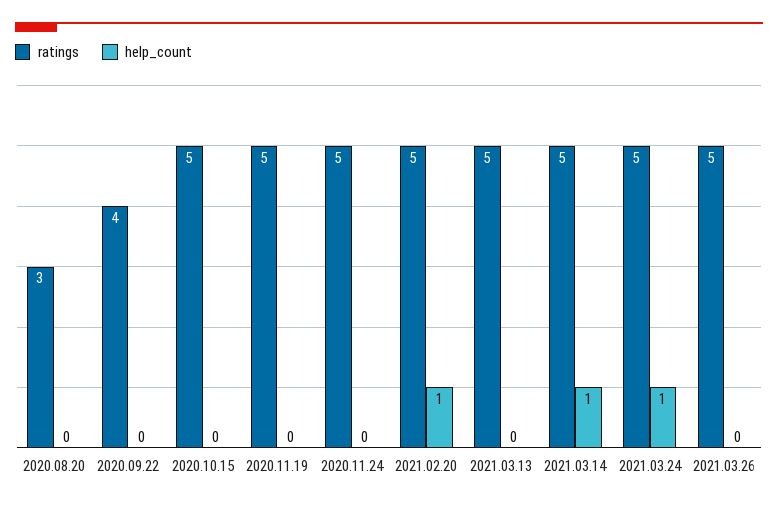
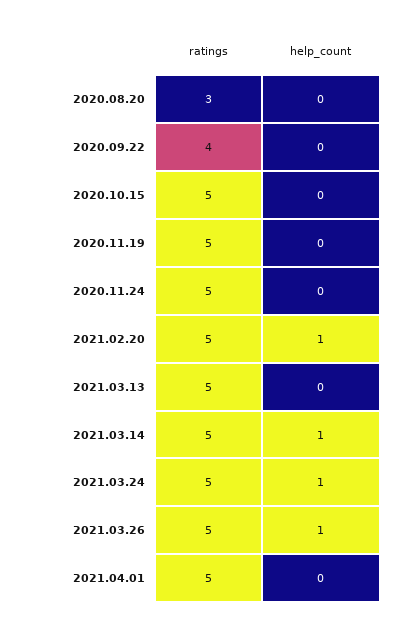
help_count, 2021.03.26: 0 -> 1
ratings, 2021.04.01: none -> 5
help_count, 2021.04.01: none -> 0

